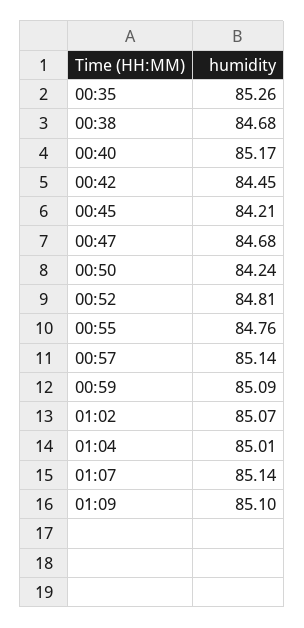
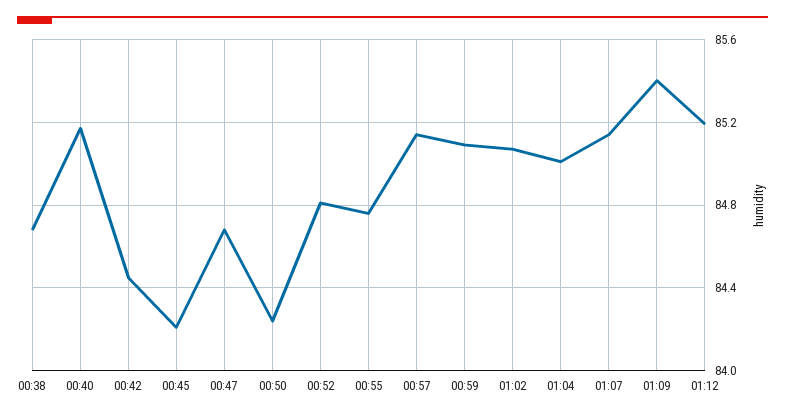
00:35: 85.26 -> none
01:09: 85.1 -> 85.4
01:12: none -> 85.2

